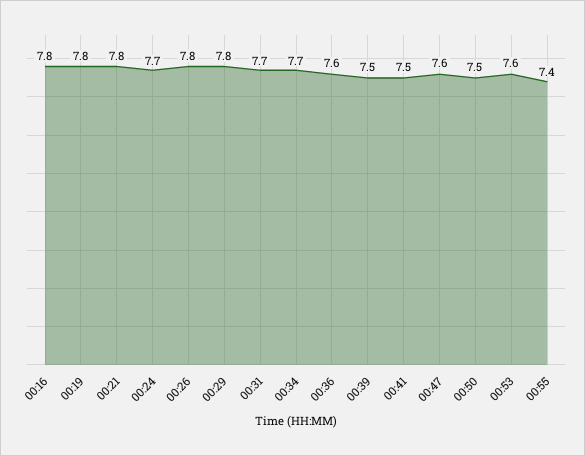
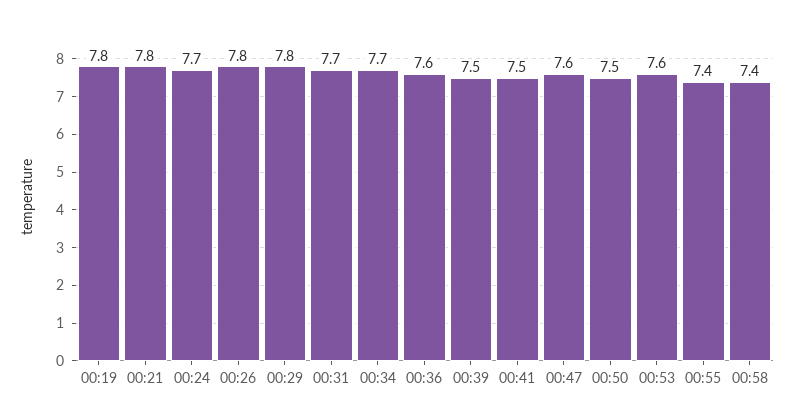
00:16: 7.8 -> none
00:58: none -> 7.4

